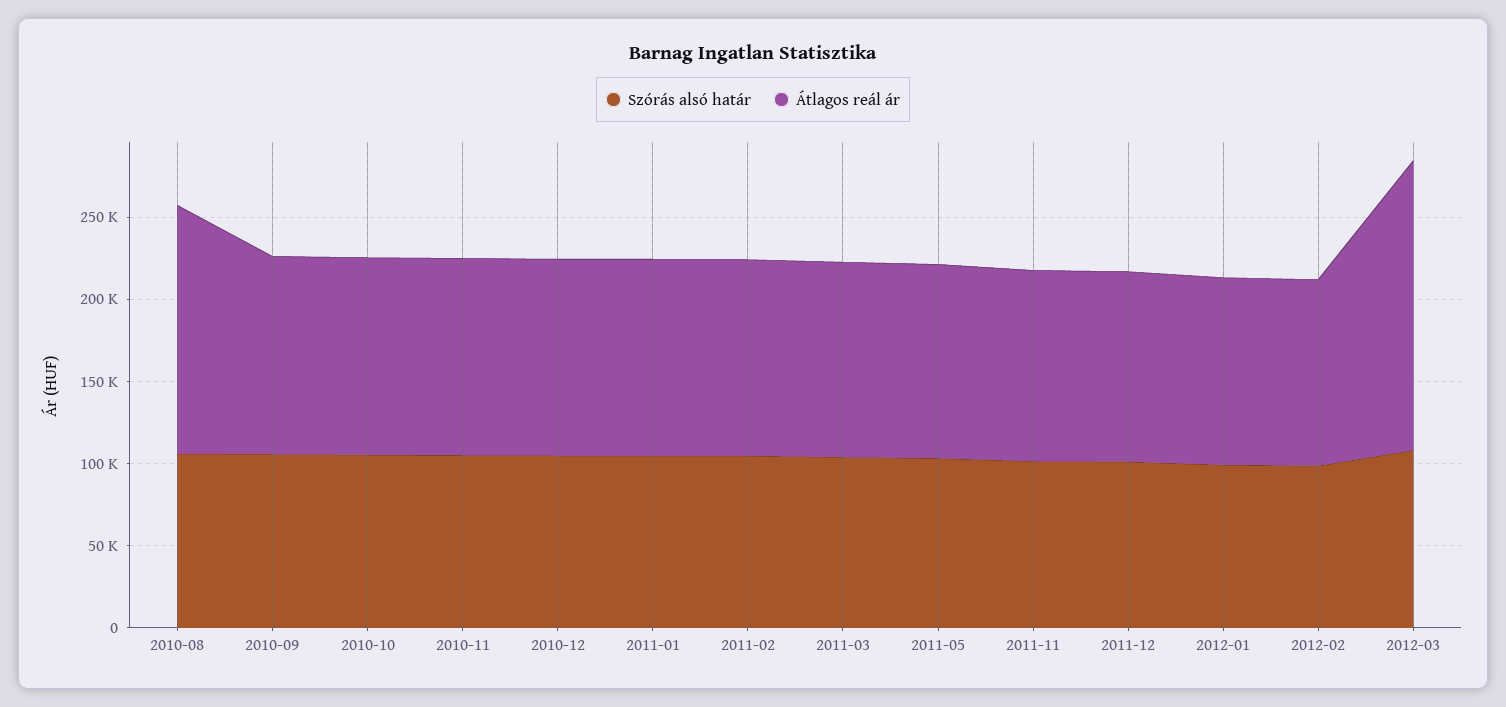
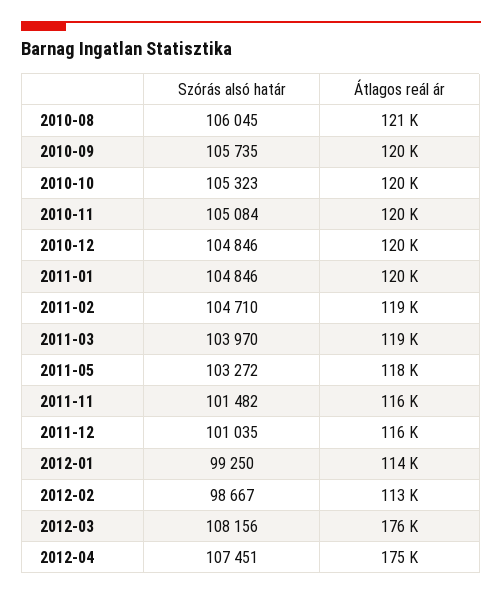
Átlagos reál ár, 2010-08: 150000 -> 121000
Szórás alsó határ, 2012-04: none -> 107451
Átlagos reál ár, 2012-04: none -> 175000

